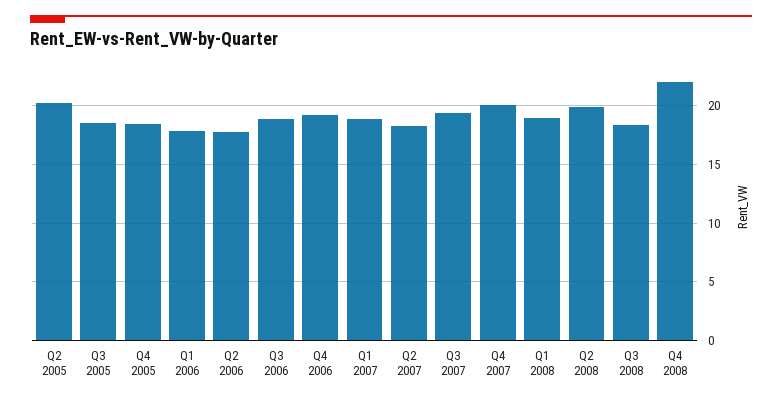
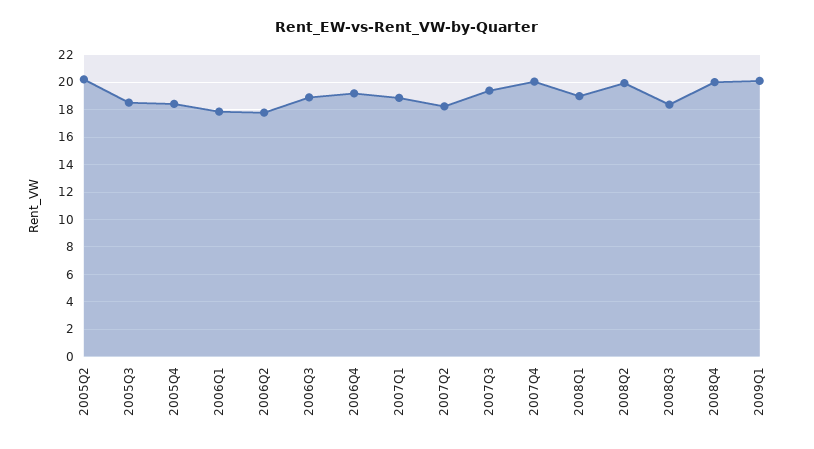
Q4 2008: 22 -> 20
2009Q1: none -> 20

